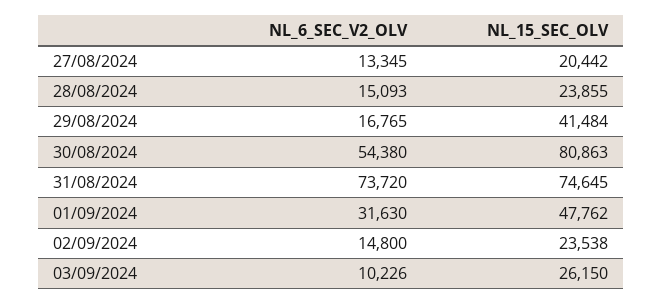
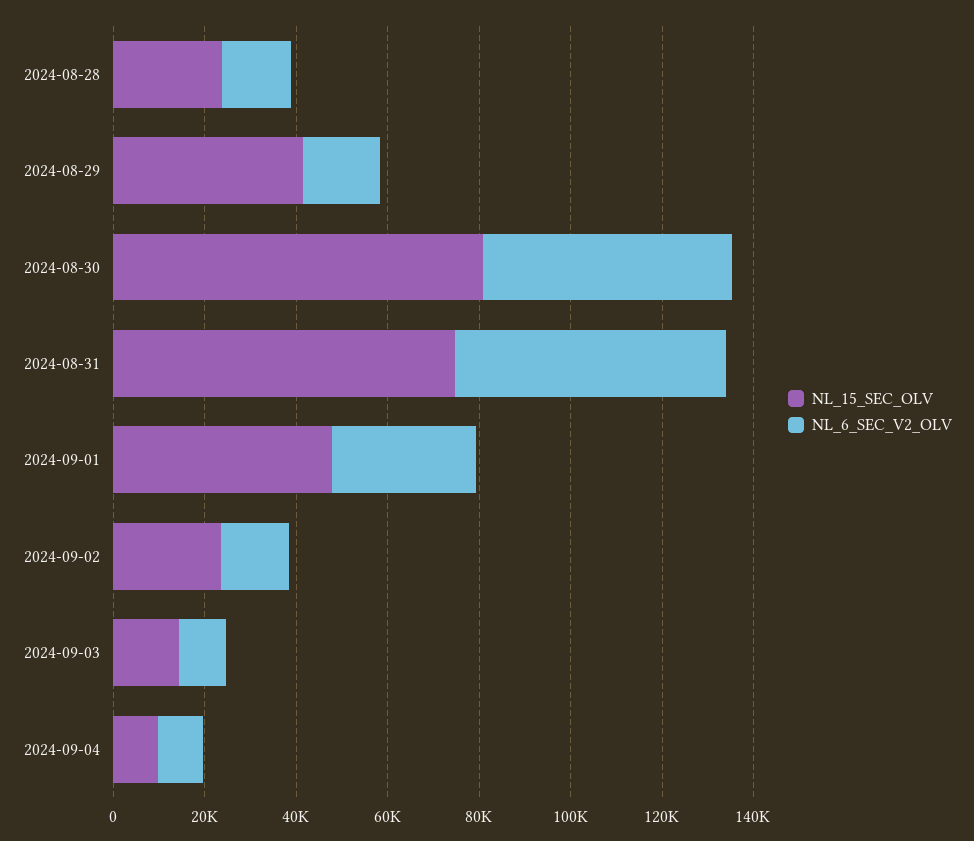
NL_6_SEC_V2_OLV, 27/08/2024: 13345 -> none
NL_15_SEC_OLV, 27/08/2024: 20442 -> none
NL_6_SEC_V2_OLV, 31/08/2024: 73720 -> 60000
NL_15_SEC_OLV, 03/09/2024: 26150 -> 15000
NL_15_SEC_OLV, 2024-09-04: none -> 10000
NL_6_SEC_V2_OLV, 2024-09-04: none -> 10000

